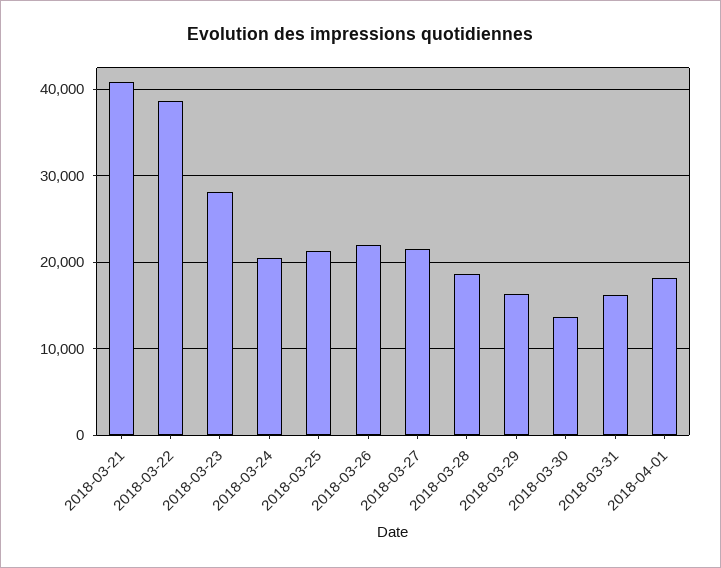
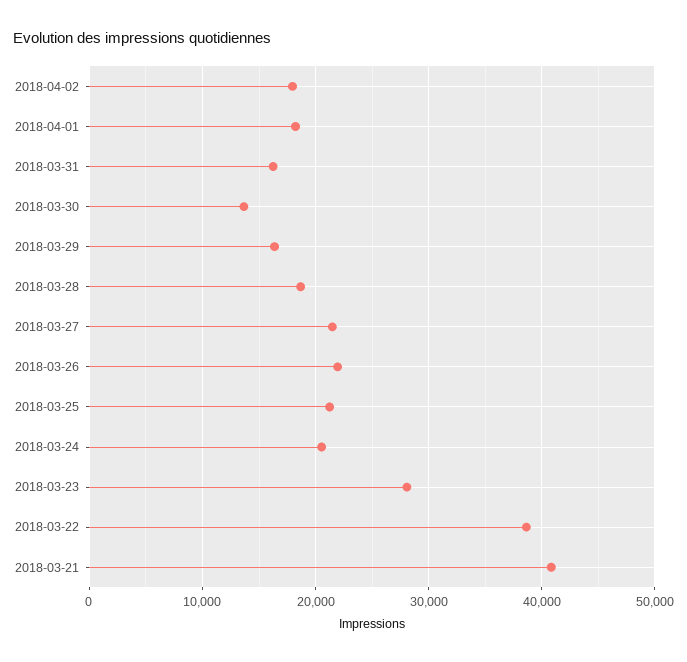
2018-04-02: none -> 18000

